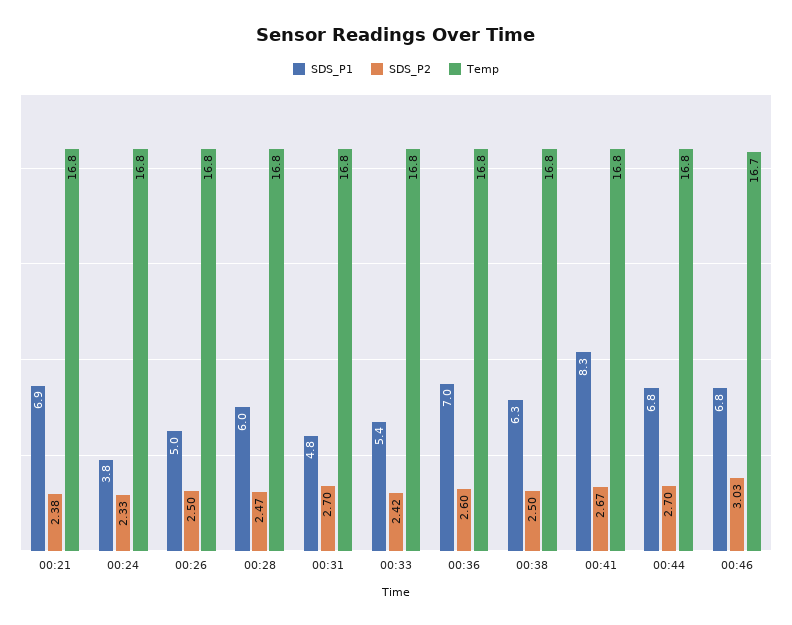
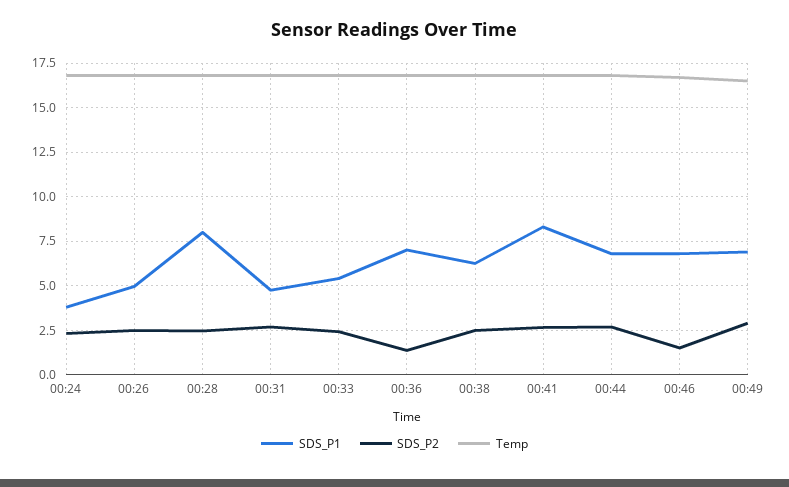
SDS_P1, 00:21: 6.9 -> none
SDS_P2, 00:21: 2.38 -> none
Temp, 00:21: 16.8 -> none
SDS_P1, 00:28: 6 -> 8
SDS_P2, 00:36: 2.6 -> 1.5
SDS_P2, 00:46: 3.03 -> 1.5
SDS_P1, 00:49: none -> 7
SDS_P2, 00:49: none -> 3
Temp, 00:49: none -> 16.5

